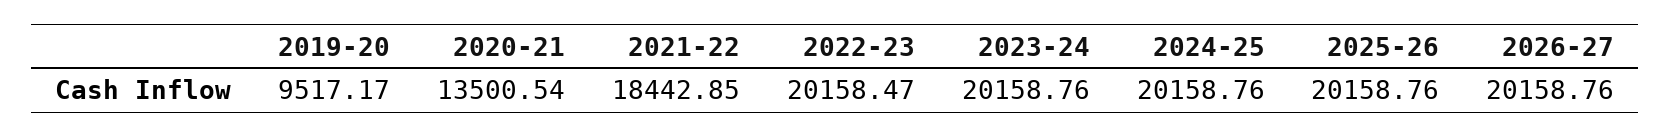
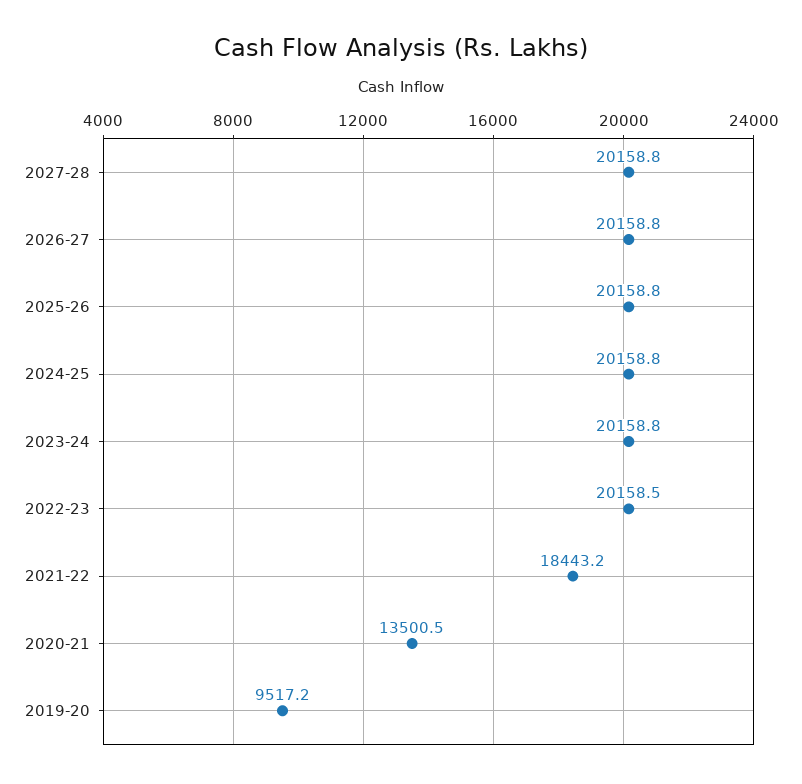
2021-22: 18442.85 -> 18443.2
2027-28: none -> 20158.8

